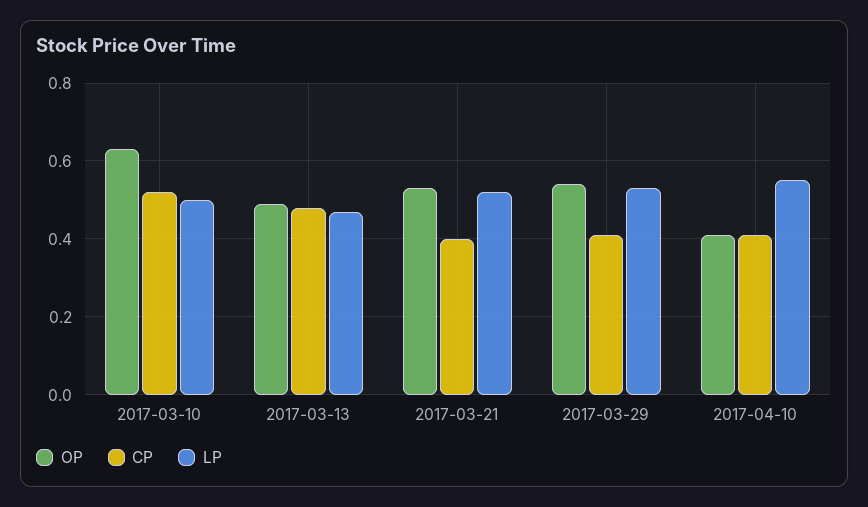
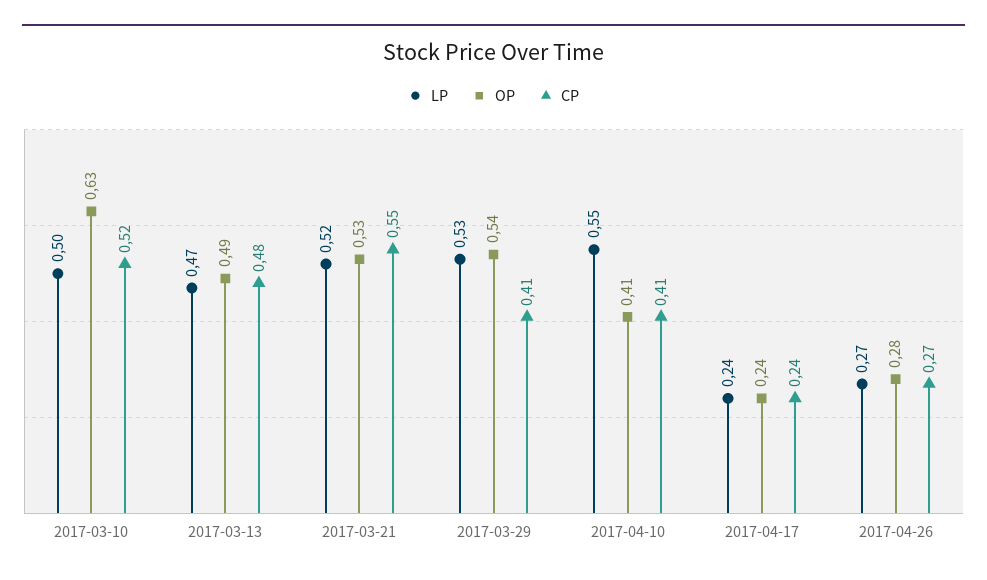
CP, 2017-03-21: 0.4 -> 0.55
LP, 2017-04-17: none -> 0.24
OP, 2017-04-17: none -> 0.24
CP, 2017-04-17: none -> 0.24
LP, 2017-04-26: none -> 0.27
OP, 2017-04-26: none -> 0.28
CP, 2017-04-26: none -> 0.27

